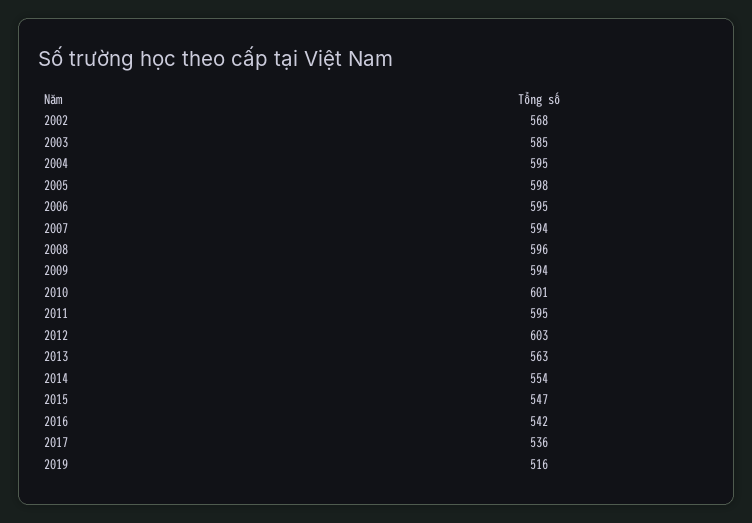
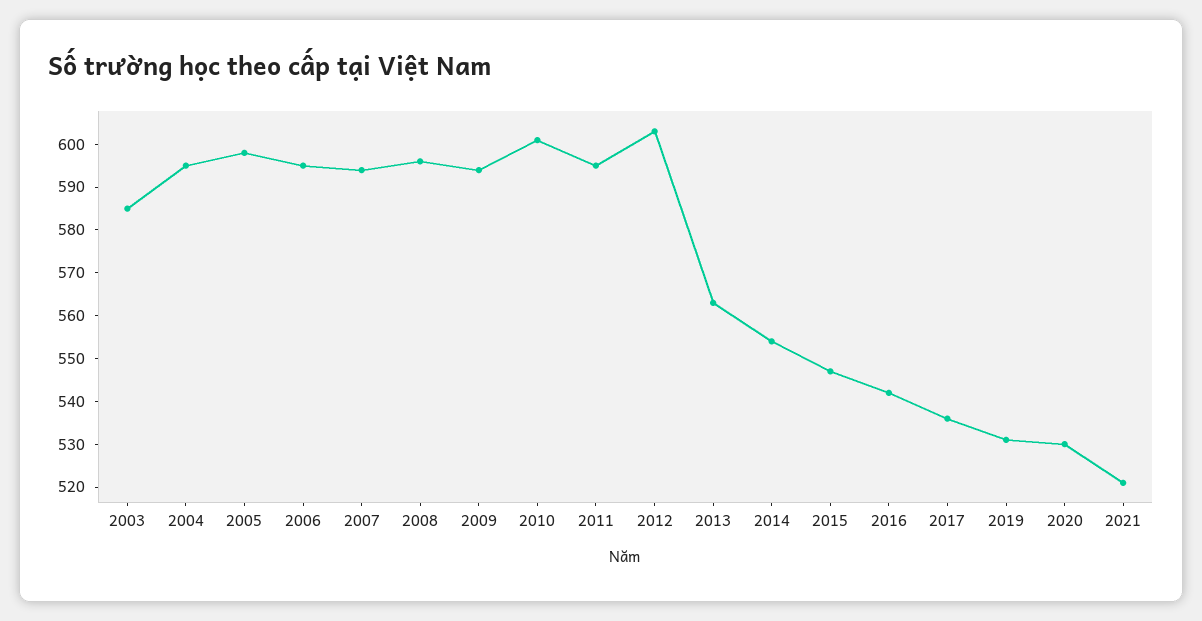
2002: 568 -> none
2019: 516 -> 530
2020: none -> 530
2021: none -> 520

